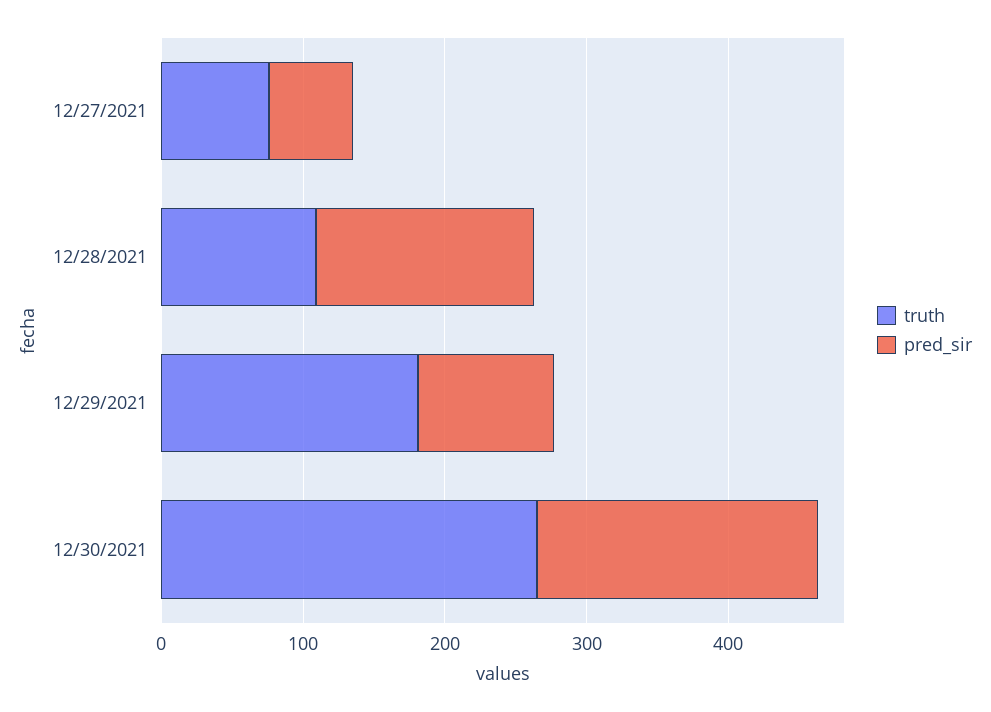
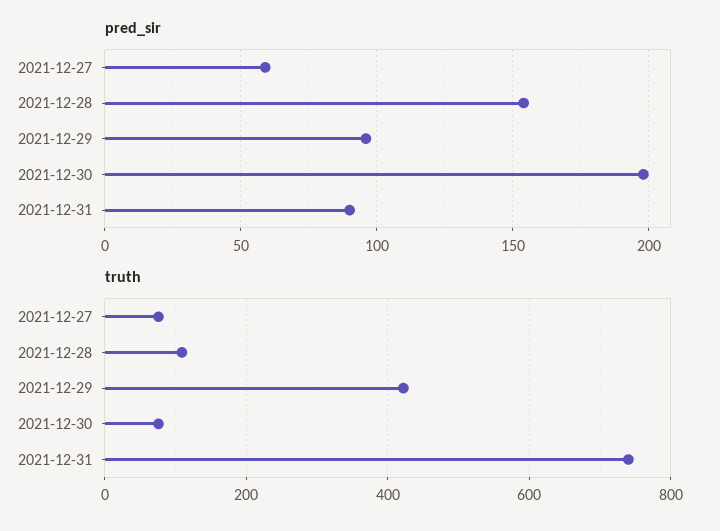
truth, 12/29/2021: 180 -> 420
truth, 12/30/2021: 260 -> 80
pred_sir, 2021-12-31: none -> 90
truth, 2021-12-31: none -> 740

